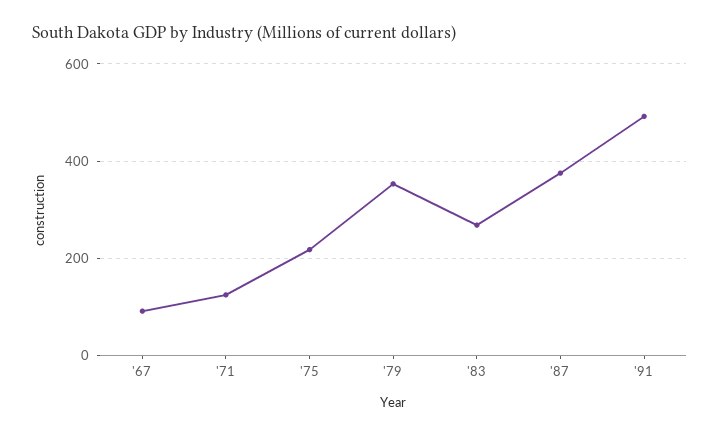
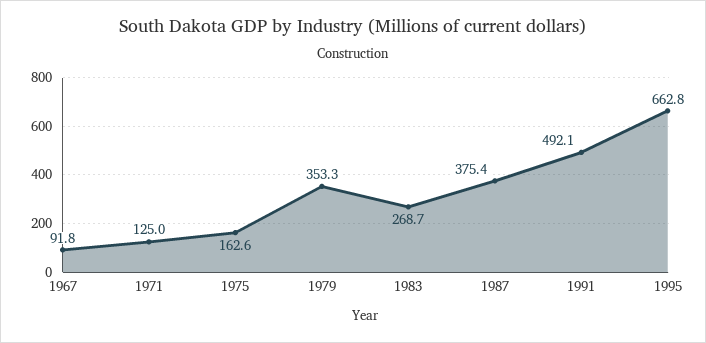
'75: 220 -> 162.6
1995: none -> 662.8

